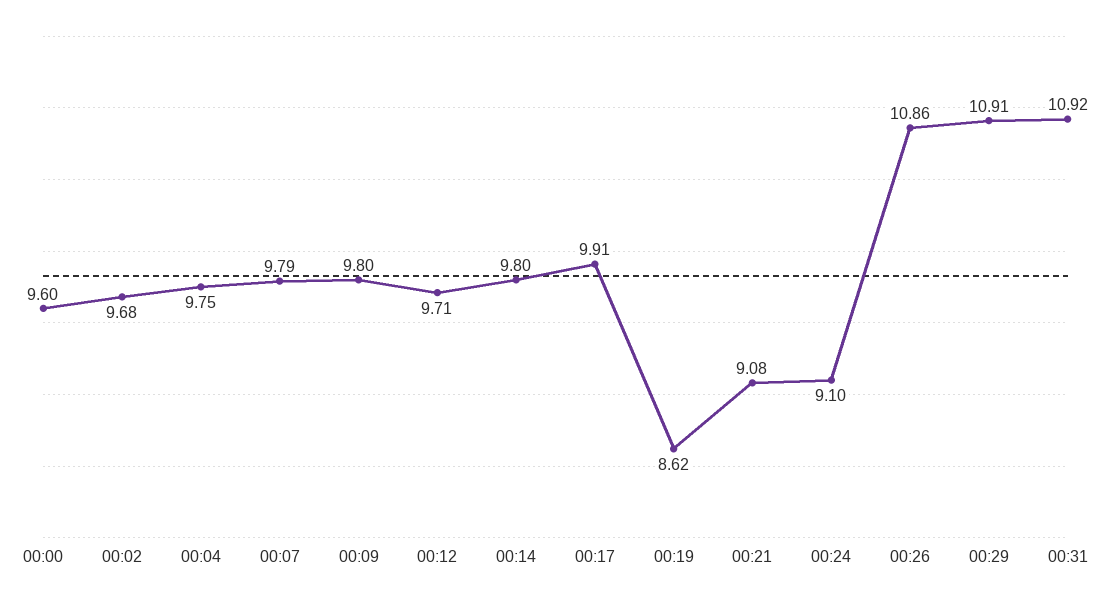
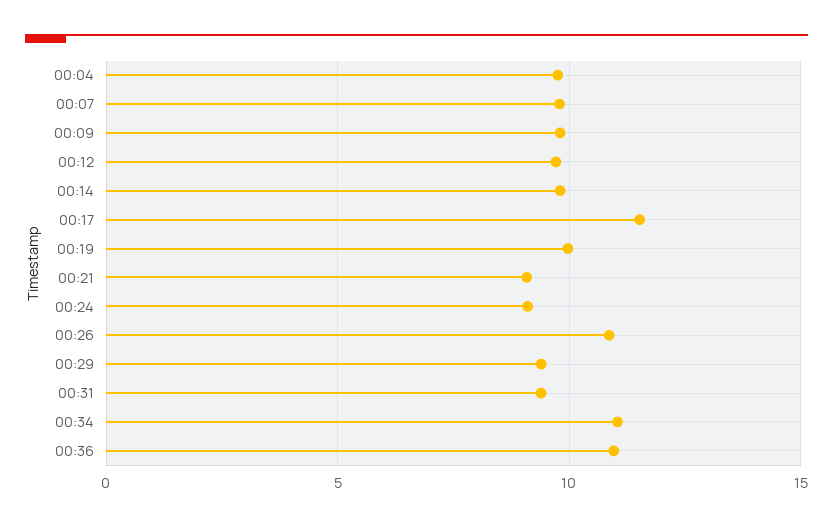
00:00: 9.6 -> none
00:02: 9.68 -> none
00:17: 9.91 -> 11.5
00:19: 8.62 -> 10
00:29: 10.91 -> 9.5
00:31: 10.92 -> 9.5
00:34: none -> 11
00:36: none -> 11

